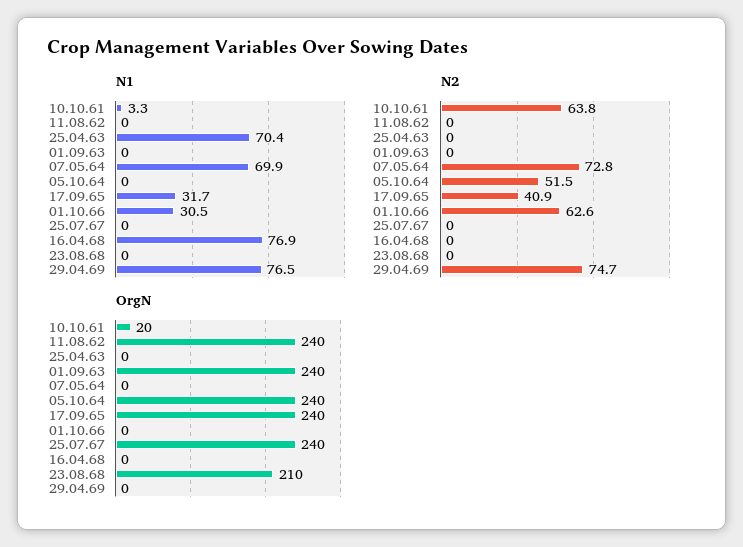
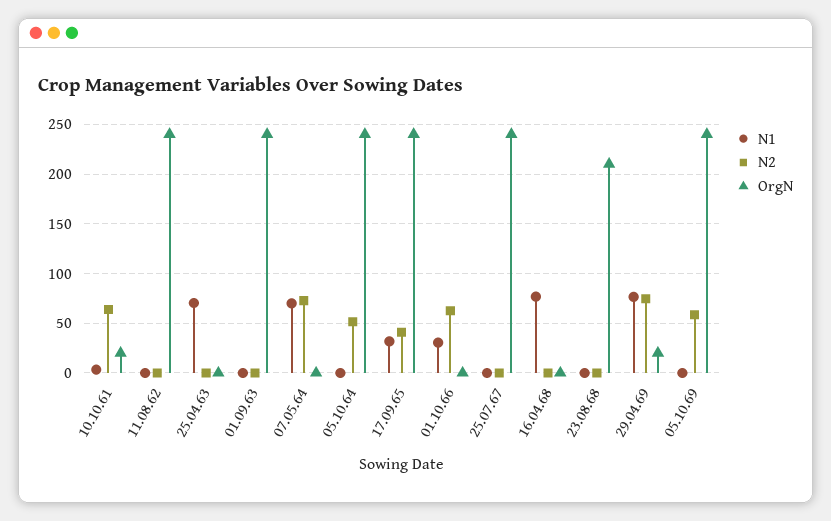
OrgN, 29.04.69: 0 -> 20
N1, 05.10.69: none -> 0
N2, 05.10.69: none -> 60
OrgN, 05.10.69: none -> 240

